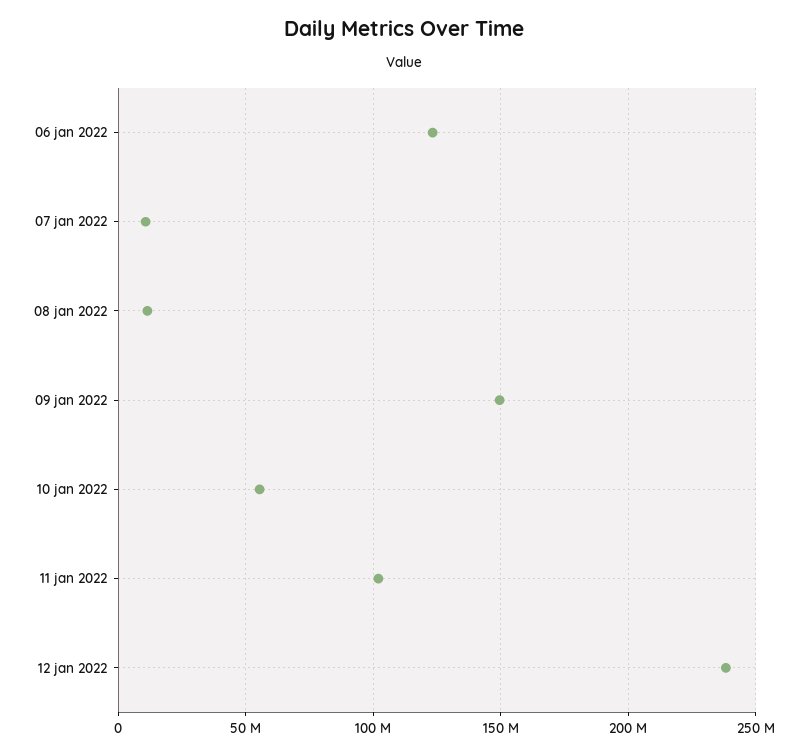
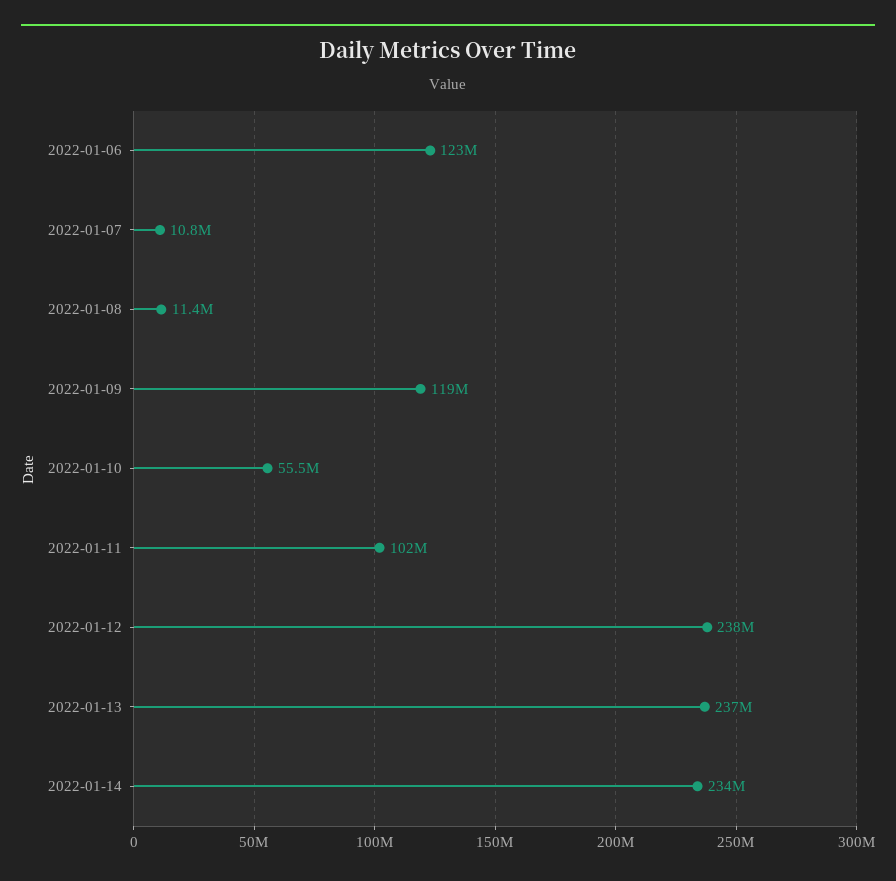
09 jan 2022: 150000000 -> 119000000
2022-01-13: none -> 237000000
2022-01-14: none -> 234000000

